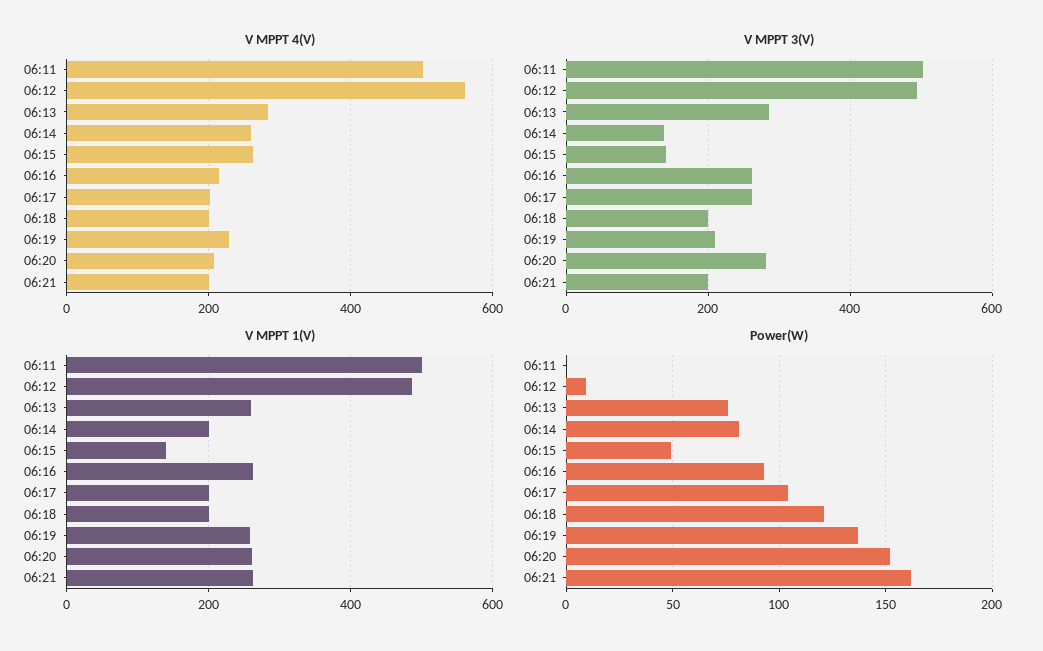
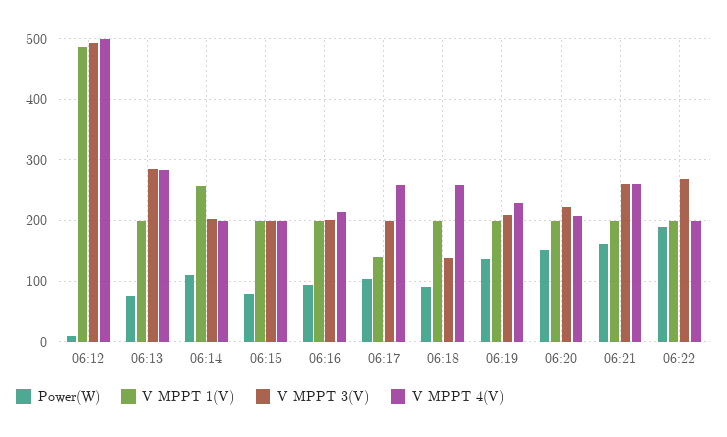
V MPPT 4(V), 06:11: 500 -> none
V MPPT 4(V), 06:12: 560 -> 500
V MPPT 4(V), 06:14: 260 -> 200
V MPPT 4(V), 06:15: 260 -> 200
V MPPT 4(V), 06:17: 200 -> 260
V MPPT 4(V), 06:18: 200 -> 260
V MPPT 4(V), 06:21: 200 -> 260
V MPPT 3(V), 06:11: 500 -> none
V MPPT 3(V), 06:14: 140 -> 200
V MPPT 3(V), 06:15: 140 -> 200
V MPPT 3(V), 06:16: 260 -> 200
V MPPT 3(V), 06:17: 260 -> 200
V MPPT 3(V), 06:18: 200 -> 140
V MPPT 3(V), 06:20: 280 -> 220
V MPPT 3(V), 06:21: 200 -> 260
V MPPT 1(V), 06:11: 500 -> none
V MPPT 1(V), 06:13: 260 -> 200
V MPPT 1(V), 06:14: 200 -> 260
V MPPT 1(V), 06:15: 140 -> 200
V MPPT 1(V), 06:16: 260 -> 200
V MPPT 1(V), 06:17: 200 -> 140
V MPPT 1(V), 06:19: 260 -> 200
V MPPT 1(V), 06:20: 260 -> 200
V MPPT 1(V), 06:21: 260 -> 200
Power(W), 06:11: 0 -> none
Power(W), 06:14: 80 -> 110
Power(W), 06:15: 50 -> 80
Power(W), 06:18: 120 -> 90
Power(W), 06:22: none -> 190
V MPPT 1(V), 06:22: none -> 200
V MPPT 3(V), 06:22: none -> 270
V MPPT 4(V), 06:22: none -> 200

